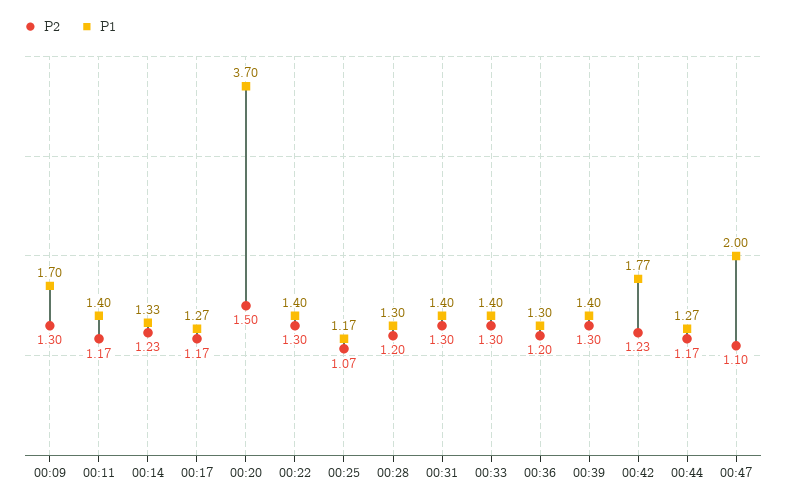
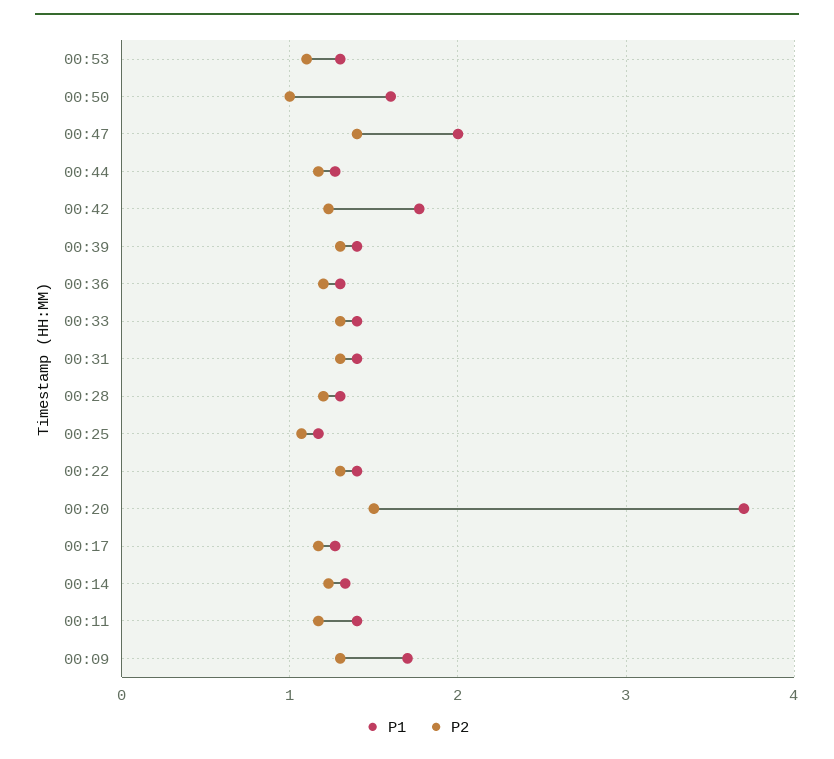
P2, 00:47: 1.1 -> 1.4
P1, 00:53: none -> 1.3
P2, 00:53: none -> 1.1
P1, 00:50: none -> 1.6
P2, 00:50: none -> 1

